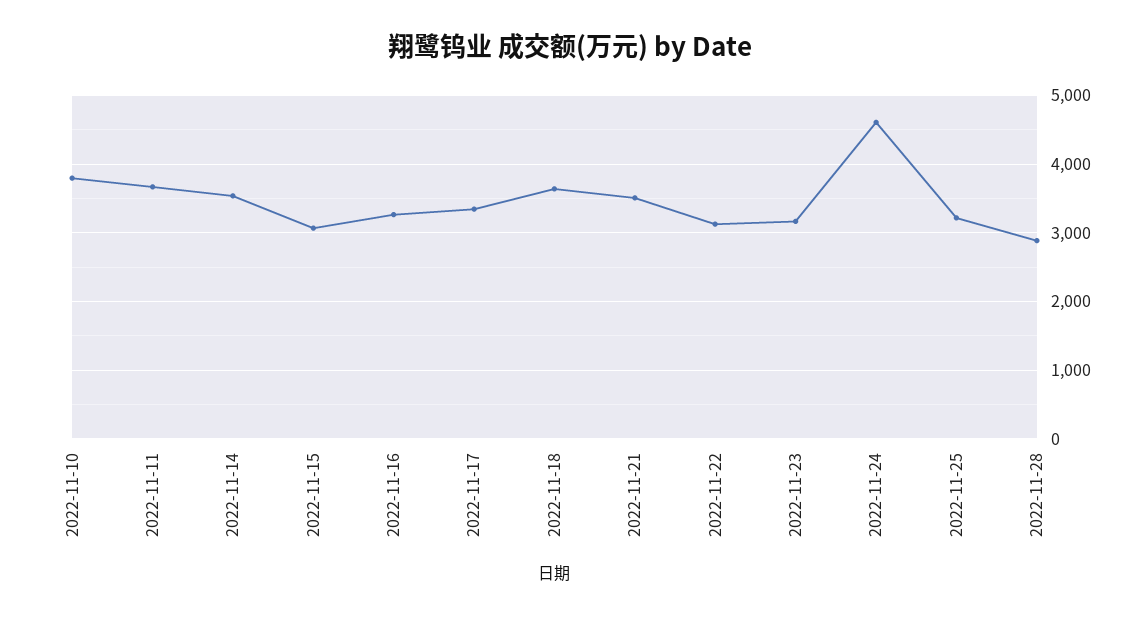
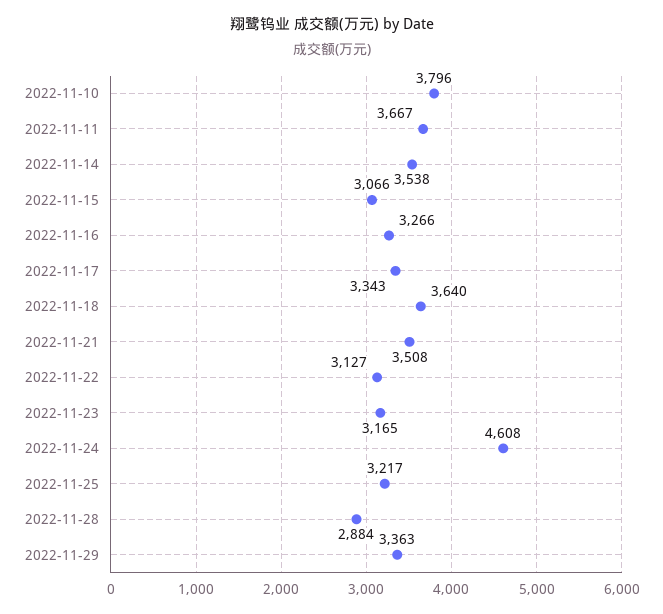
2022-11-29: none -> 3363

